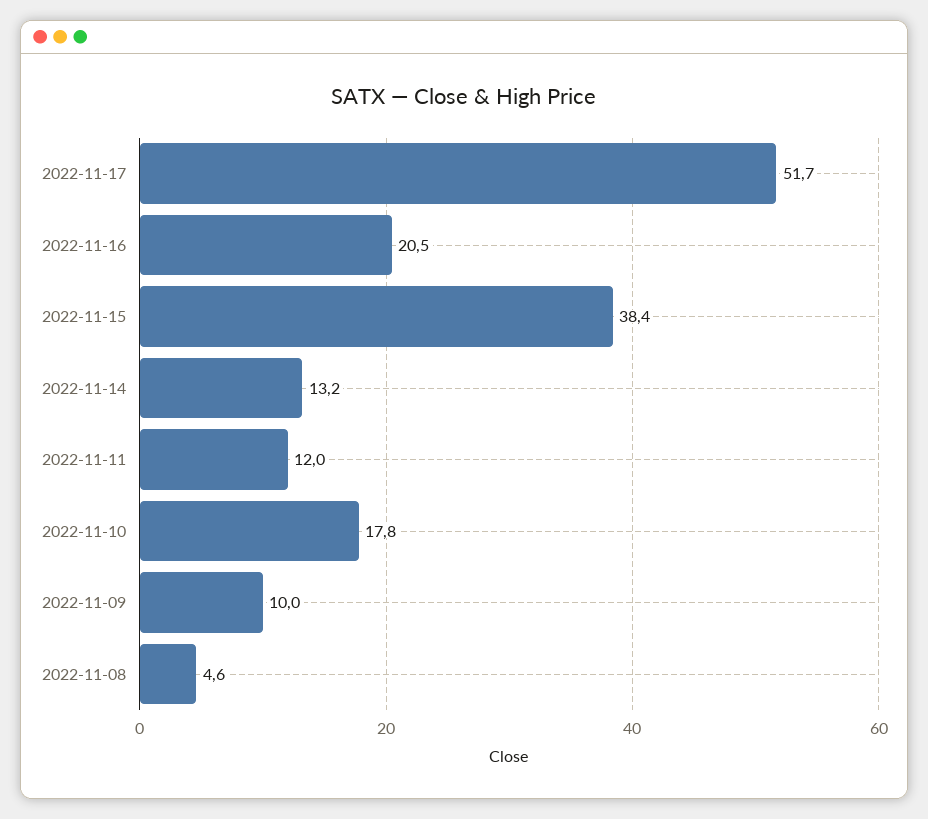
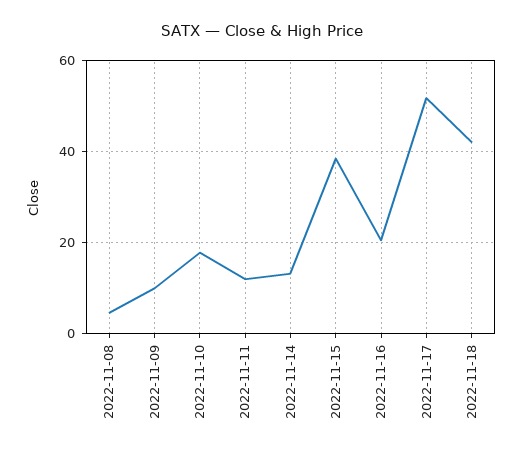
2022-11-18: none -> 42

